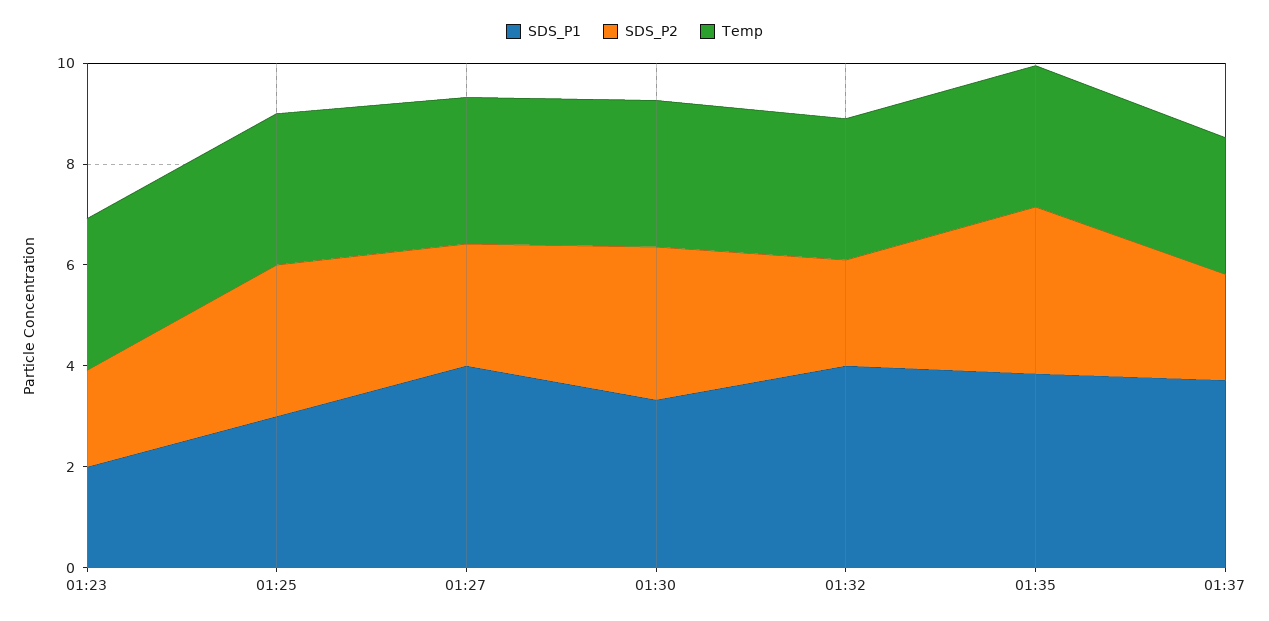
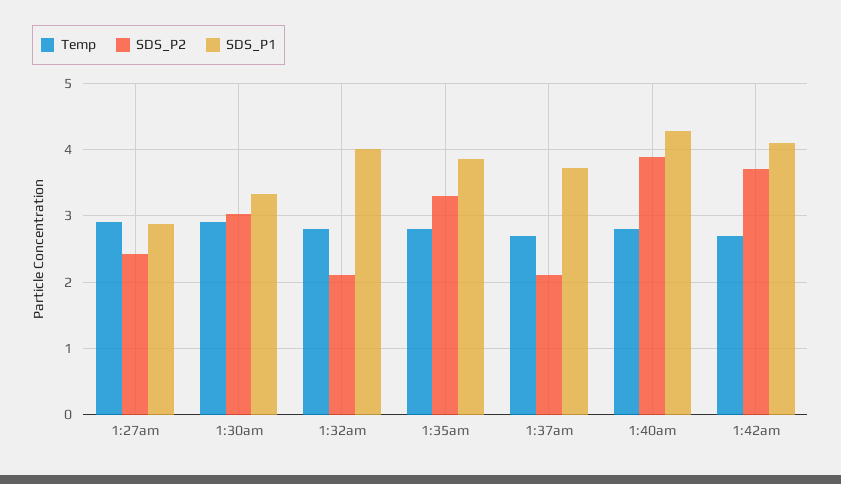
SDS_P1, 01:23: 2 -> none
SDS_P2, 01:23: 2 -> none
Temp, 01:23: 3 -> none
SDS_P1, 01:25: 3 -> none
SDS_P2, 01:25: 3 -> none
Temp, 01:25: 3 -> none
SDS_P1, 01:27: 4 -> 2.9
Temp, 1:40am: none -> 2.8
SDS_P2, 1:40am: none -> 3.9
SDS_P1, 1:40am: none -> 4.3
Temp, 1:42am: none -> 2.7
SDS_P2, 1:42am: none -> 3.7
SDS_P1, 1:42am: none -> 4.1

